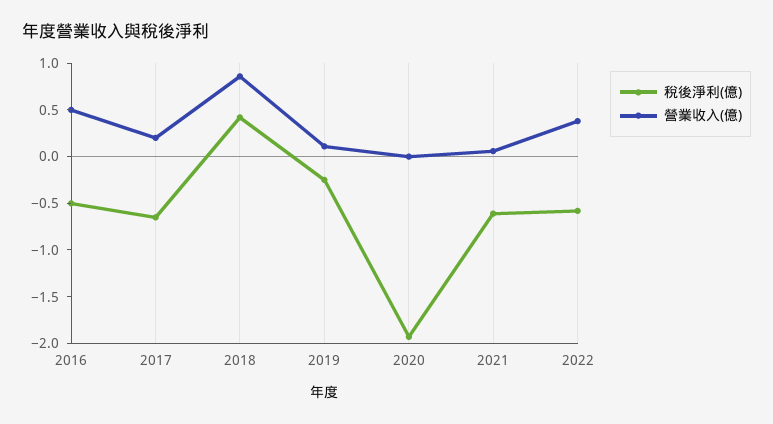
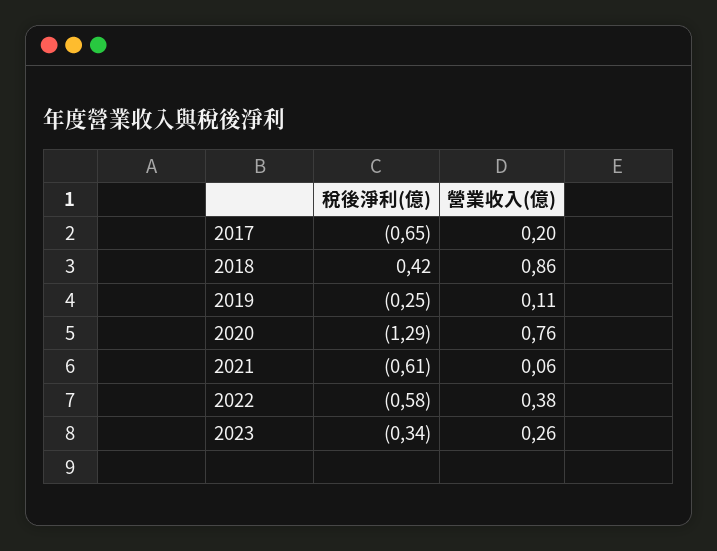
稅後淨利(億), 2016: -0.5 -> none
營業收入(億), 2016: 0.5 -> none
稅後淨利(億), 2020: -1.9 -> -1.29
營業收入(億), 2020: 0 -> 0.76
稅後淨利(億), 2023: none -> -0.34
營業收入(億), 2023: none -> 0.26

